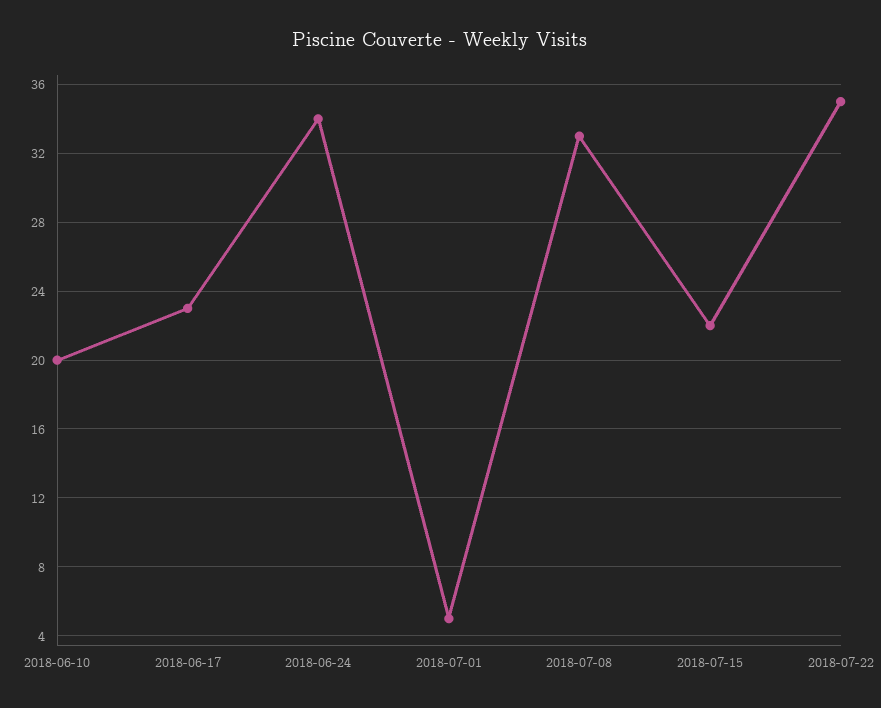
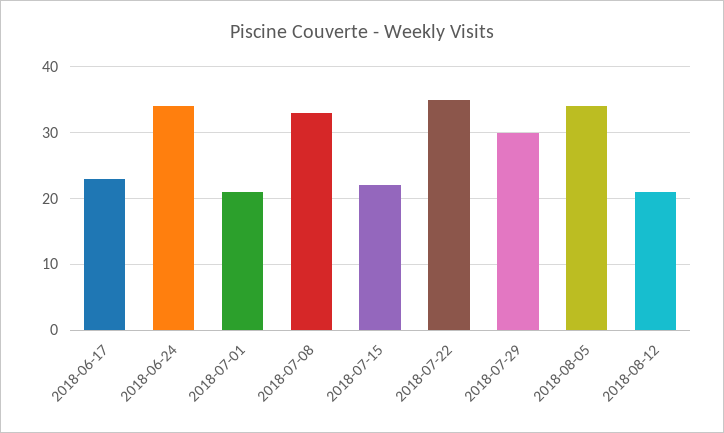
2018-06-10: 20 -> none
2018-07-01: 5 -> 21
2018-07-29: none -> 30
2018-08-05: none -> 34
2018-08-12: none -> 21

